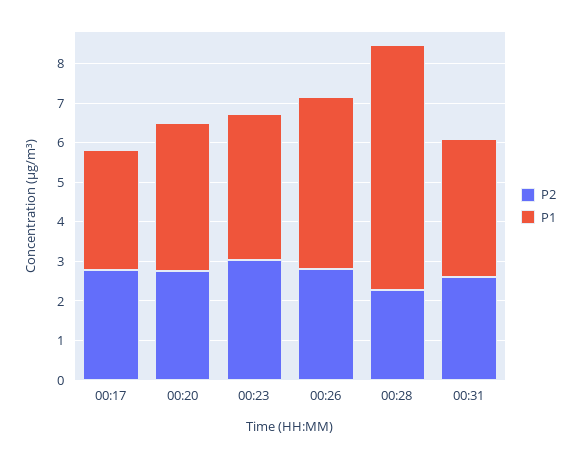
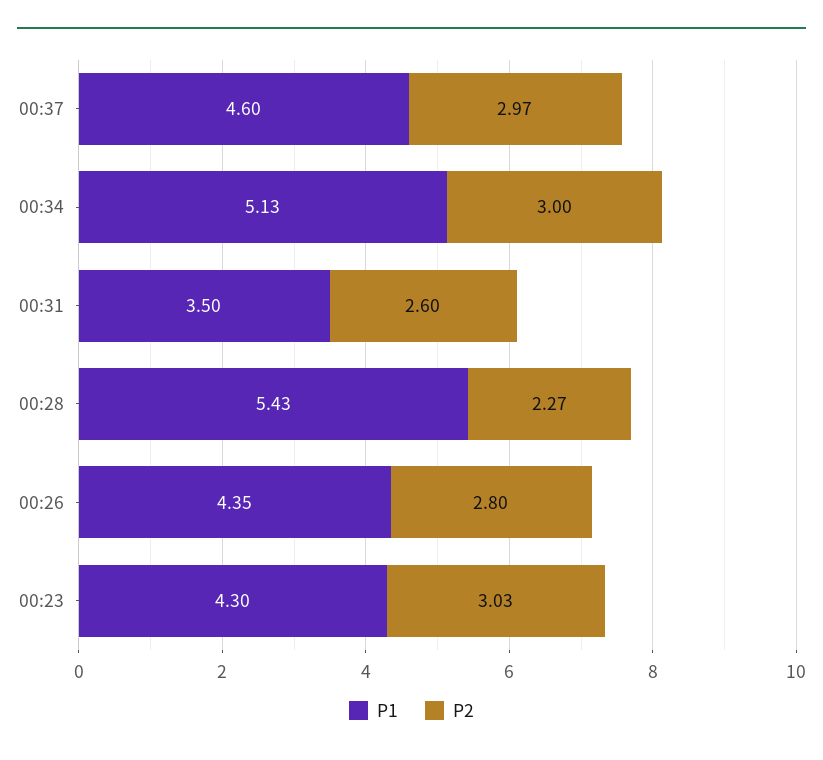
P2, 00:17: 2.75 -> none
P1, 00:17: 3 -> none
P2, 00:20: 2.75 -> none
P1, 00:20: 3.75 -> none
P1, 00:23: 3.75 -> 4.3
P1, 00:28: 6.25 -> 5.43
P1, 00:37: none -> 4.6
P2, 00:37: none -> 2.97
P1, 00:34: none -> 5.13
P2, 00:34: none -> 3

